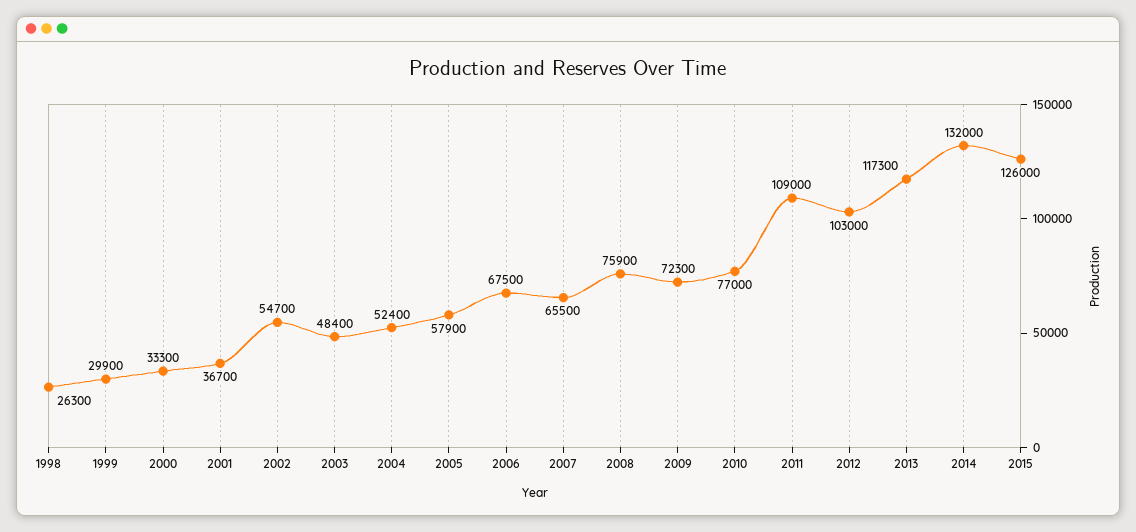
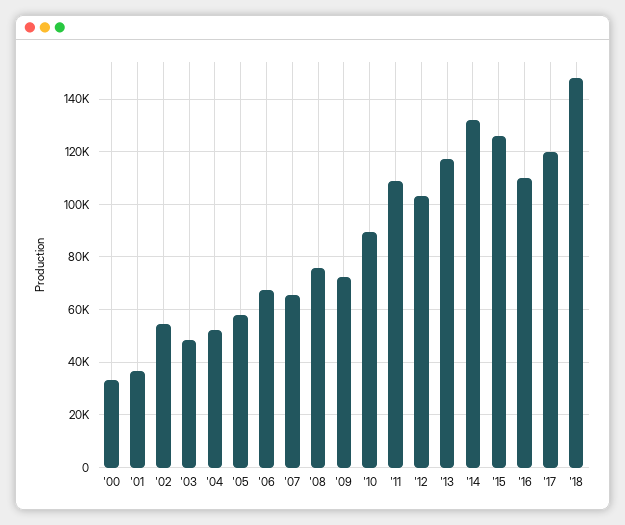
1998: 26300 -> none
1999: 29900 -> none
2010: 77000 -> 90000
'16: none -> 110000
'17: none -> 120000
'18: none -> 147500

